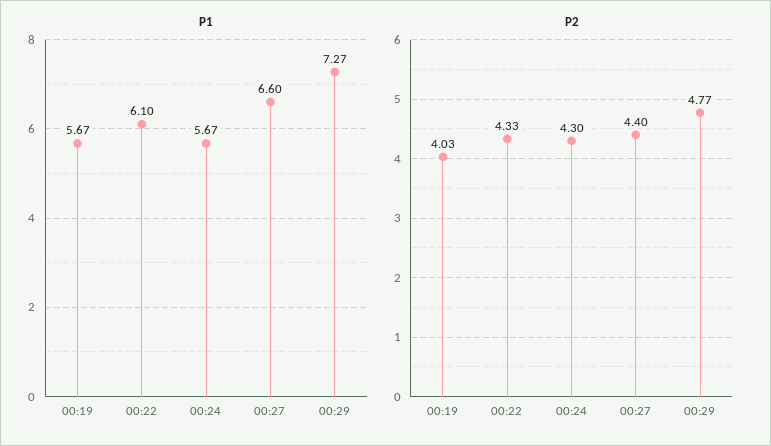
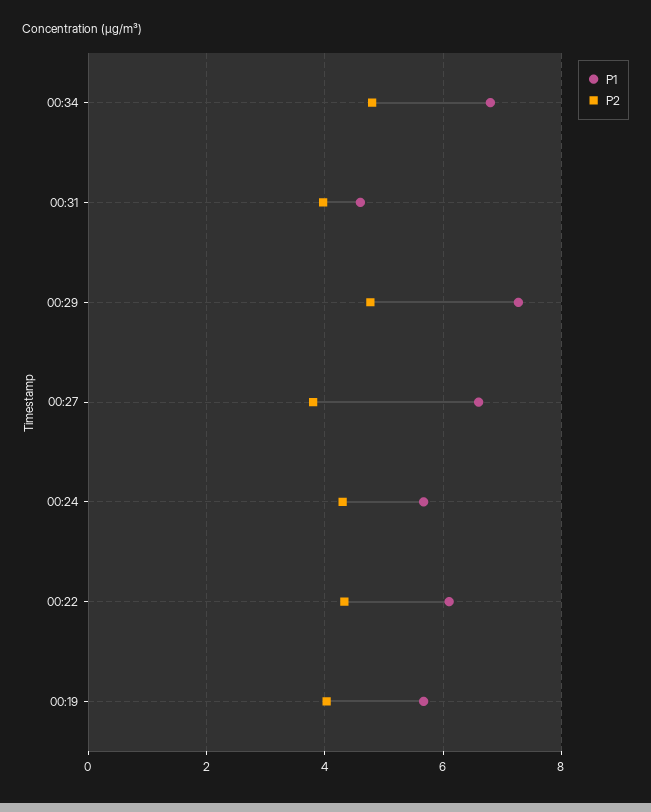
P2, 00:27: 4.4 -> 3.8
P1, 00:34: none -> 6.8
P2, 00:34: none -> 4.8
P1, 00:31: none -> 4.6
P2, 00:31: none -> 4

